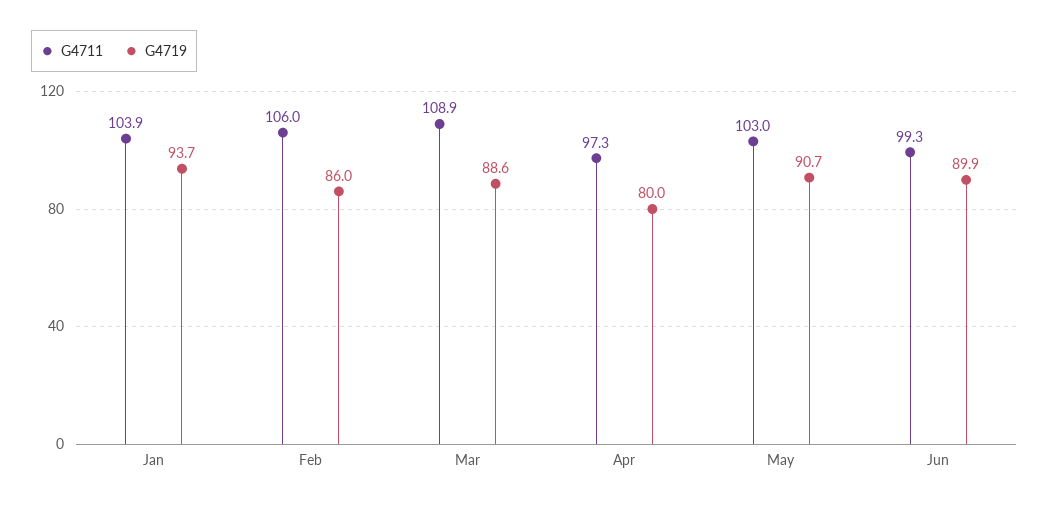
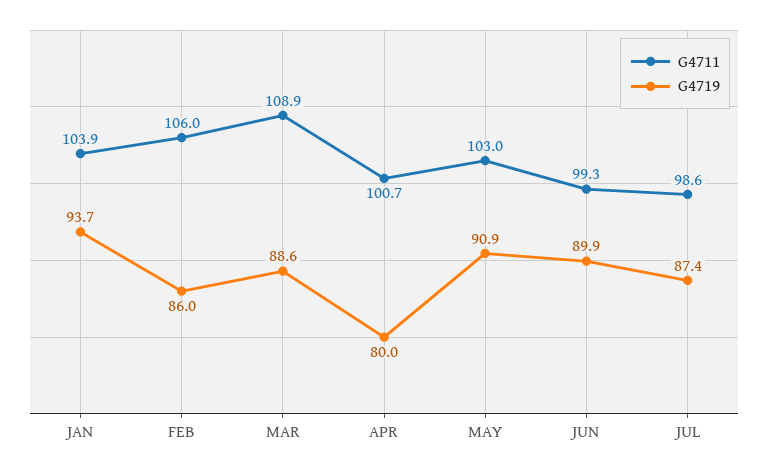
G4711, Apr: 97.3 -> 100.7
G4719, May: 90.7 -> 90.9
G4711, JUL: none -> 98.6
G4719, JUL: none -> 87.4

